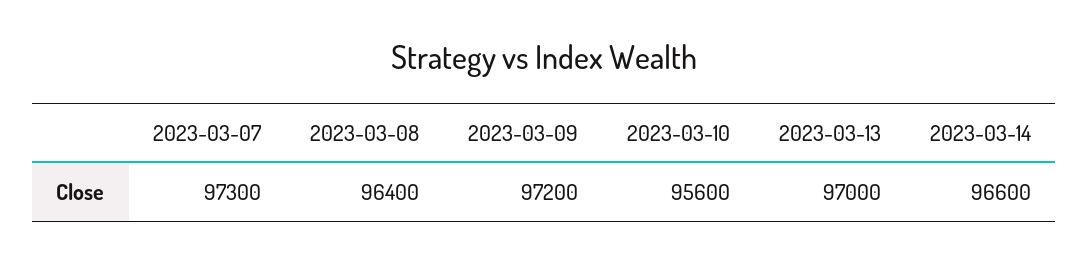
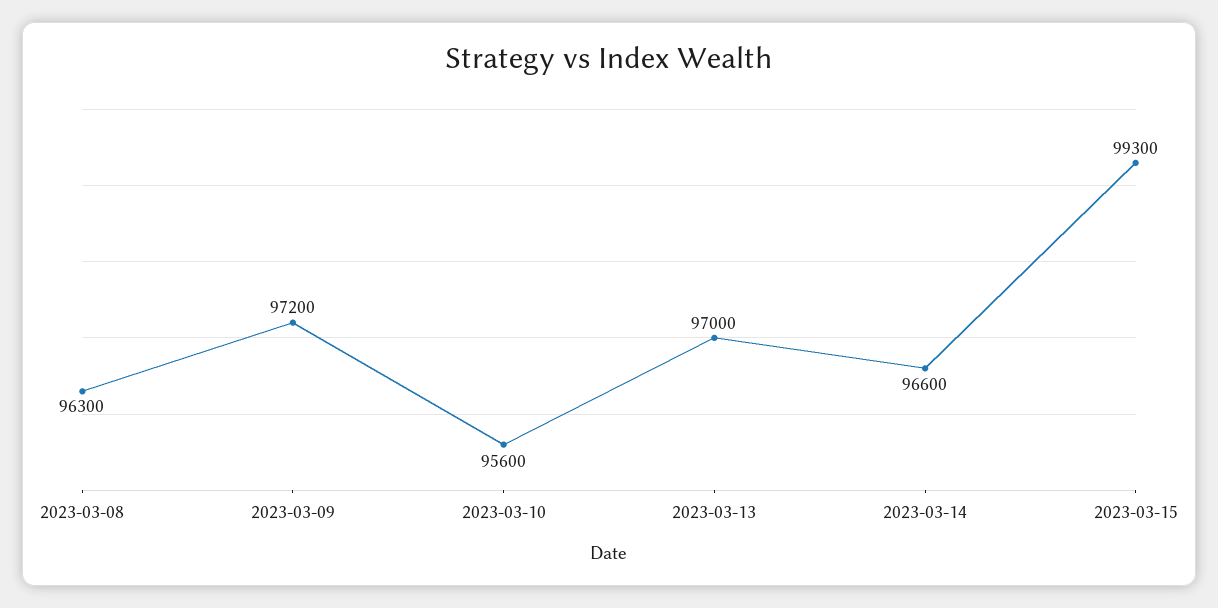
2023-03-07: 97300 -> none
2023-03-08: 96400 -> 96300
2023-03-15: none -> 99300

